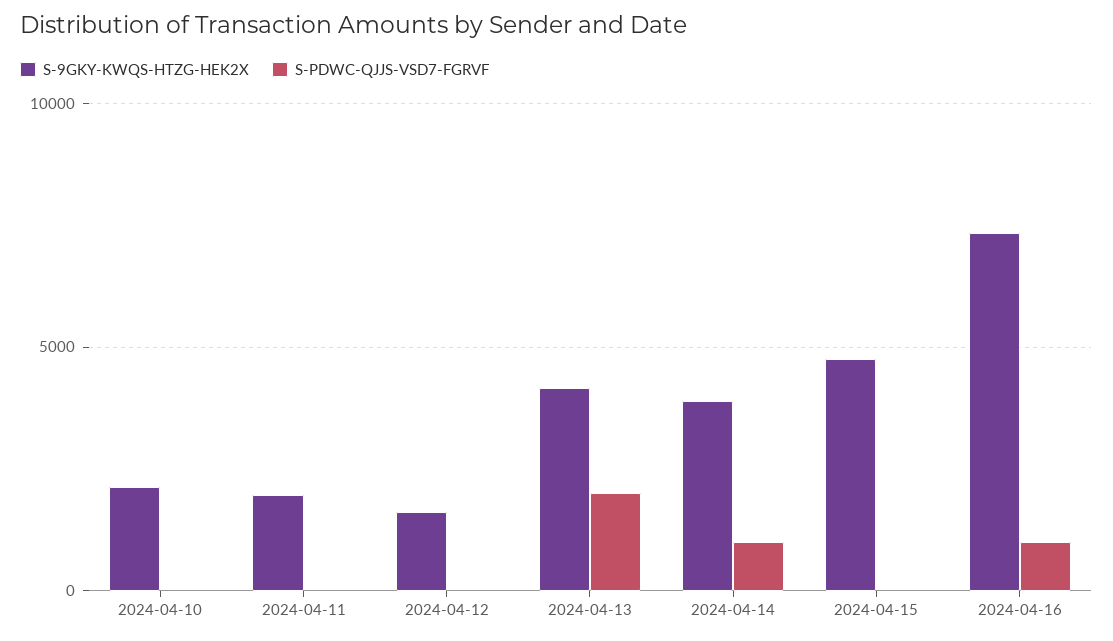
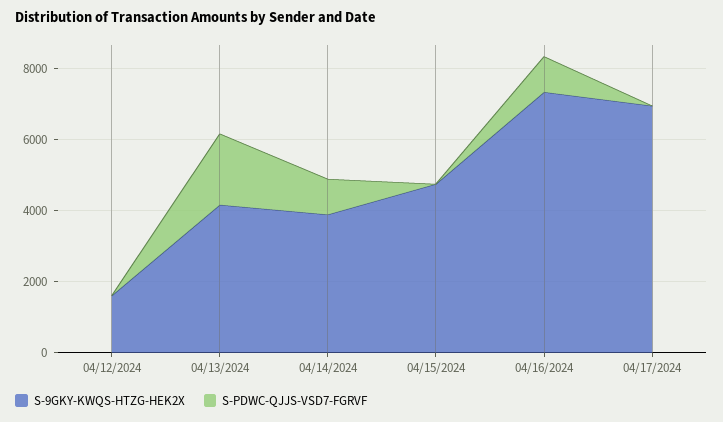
S-9GKY-KWQS-HTZG-HEK2X, 2024-04-10: 2000 -> none
S-PDWC-QJJS-VSD7-FGRVF, 2024-04-10: 0 -> none
S-9GKY-KWQS-HTZG-HEK2X, 2024-04-11: 2000 -> none
S-PDWC-QJJS-VSD7-FGRVF, 2024-04-11: 0 -> none
S-9GKY-KWQS-HTZG-HEK2X, 04/17/2024: none -> 7000
S-PDWC-QJJS-VSD7-FGRVF, 04/17/2024: none -> 0

